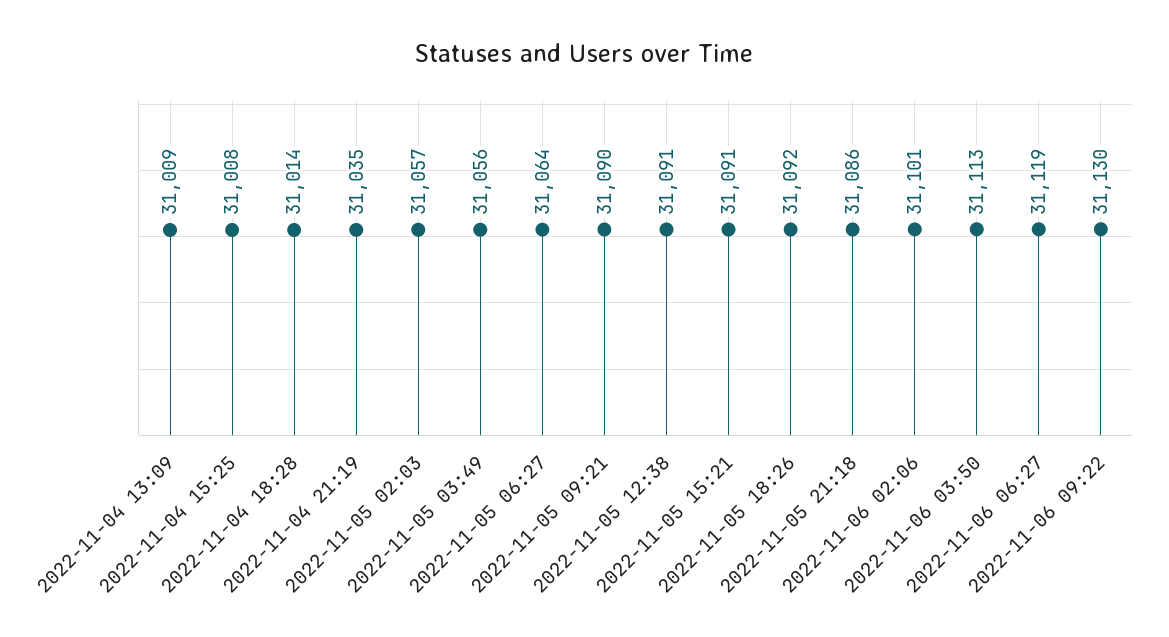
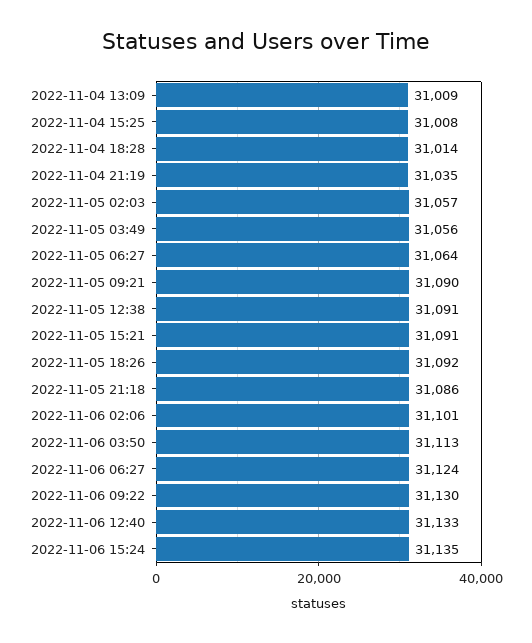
2022-11-06 06:27: 31119 -> 31124
2022-11-06 12:40: none -> 31133
2022-11-06 15:24: none -> 31135

